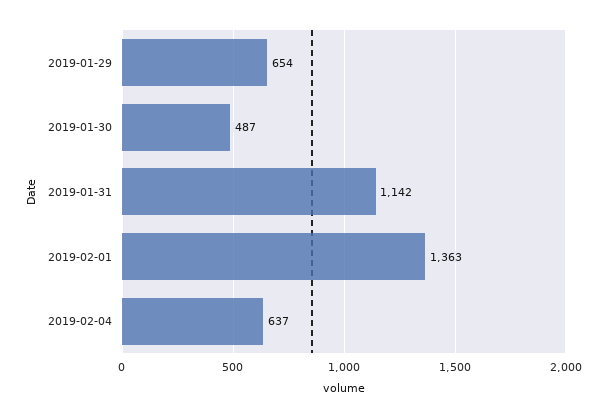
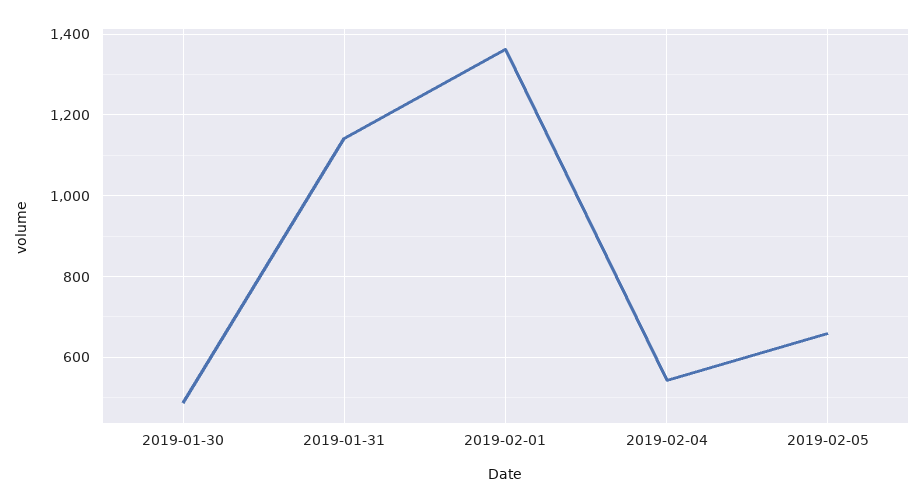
2019-01-29: 654 -> none
2019-02-04: 637 -> 540
2019-02-05: none -> 660

